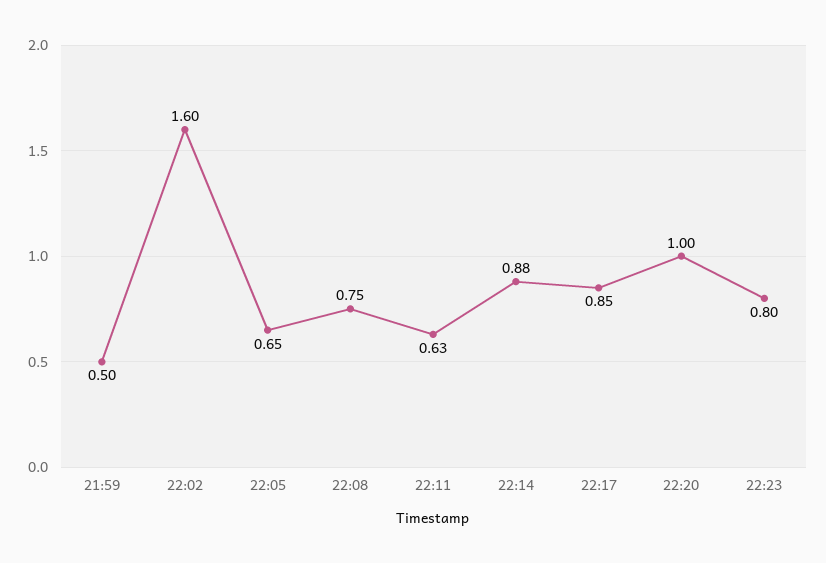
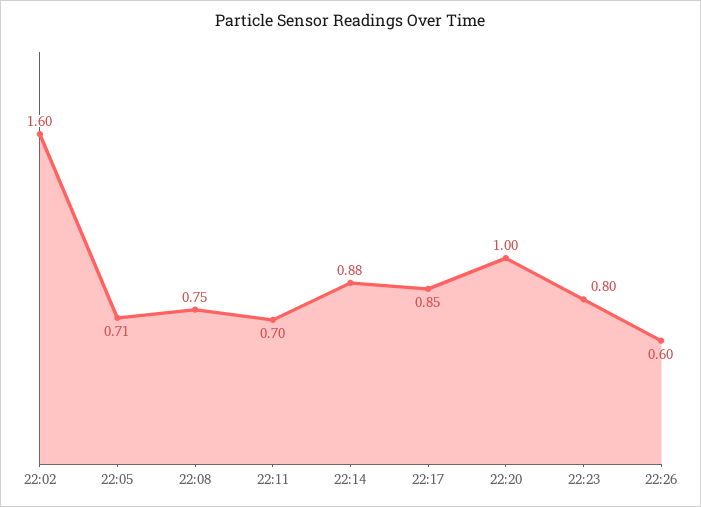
21:59: 0.5 -> none
22:05: 0.65 -> 0.71
22:11: 0.63 -> 0.7
22:26: none -> 0.6

